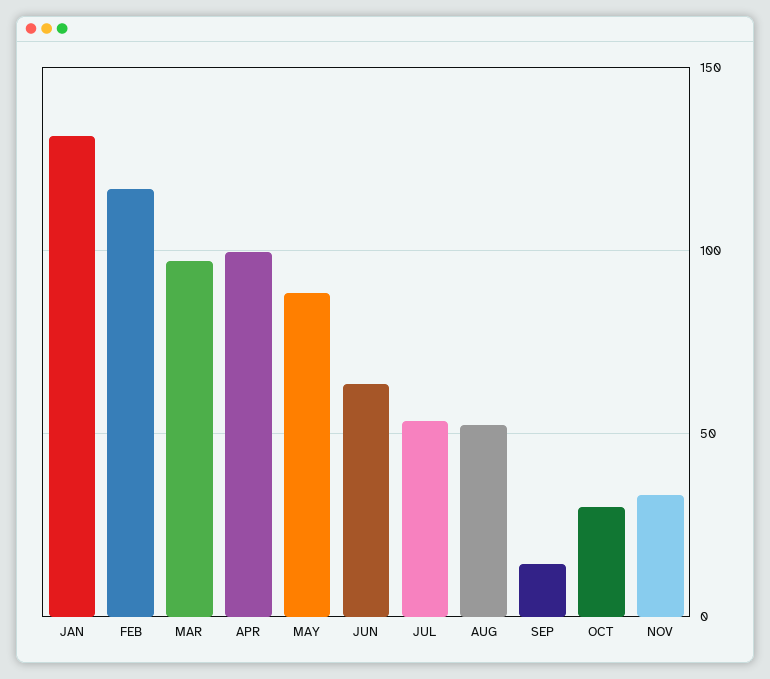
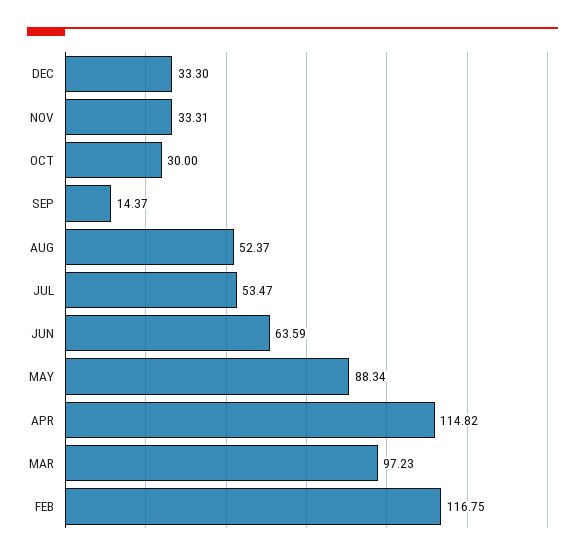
JAN: 130 -> none
APR: 100 -> 114.82
DEC: none -> 33.3

